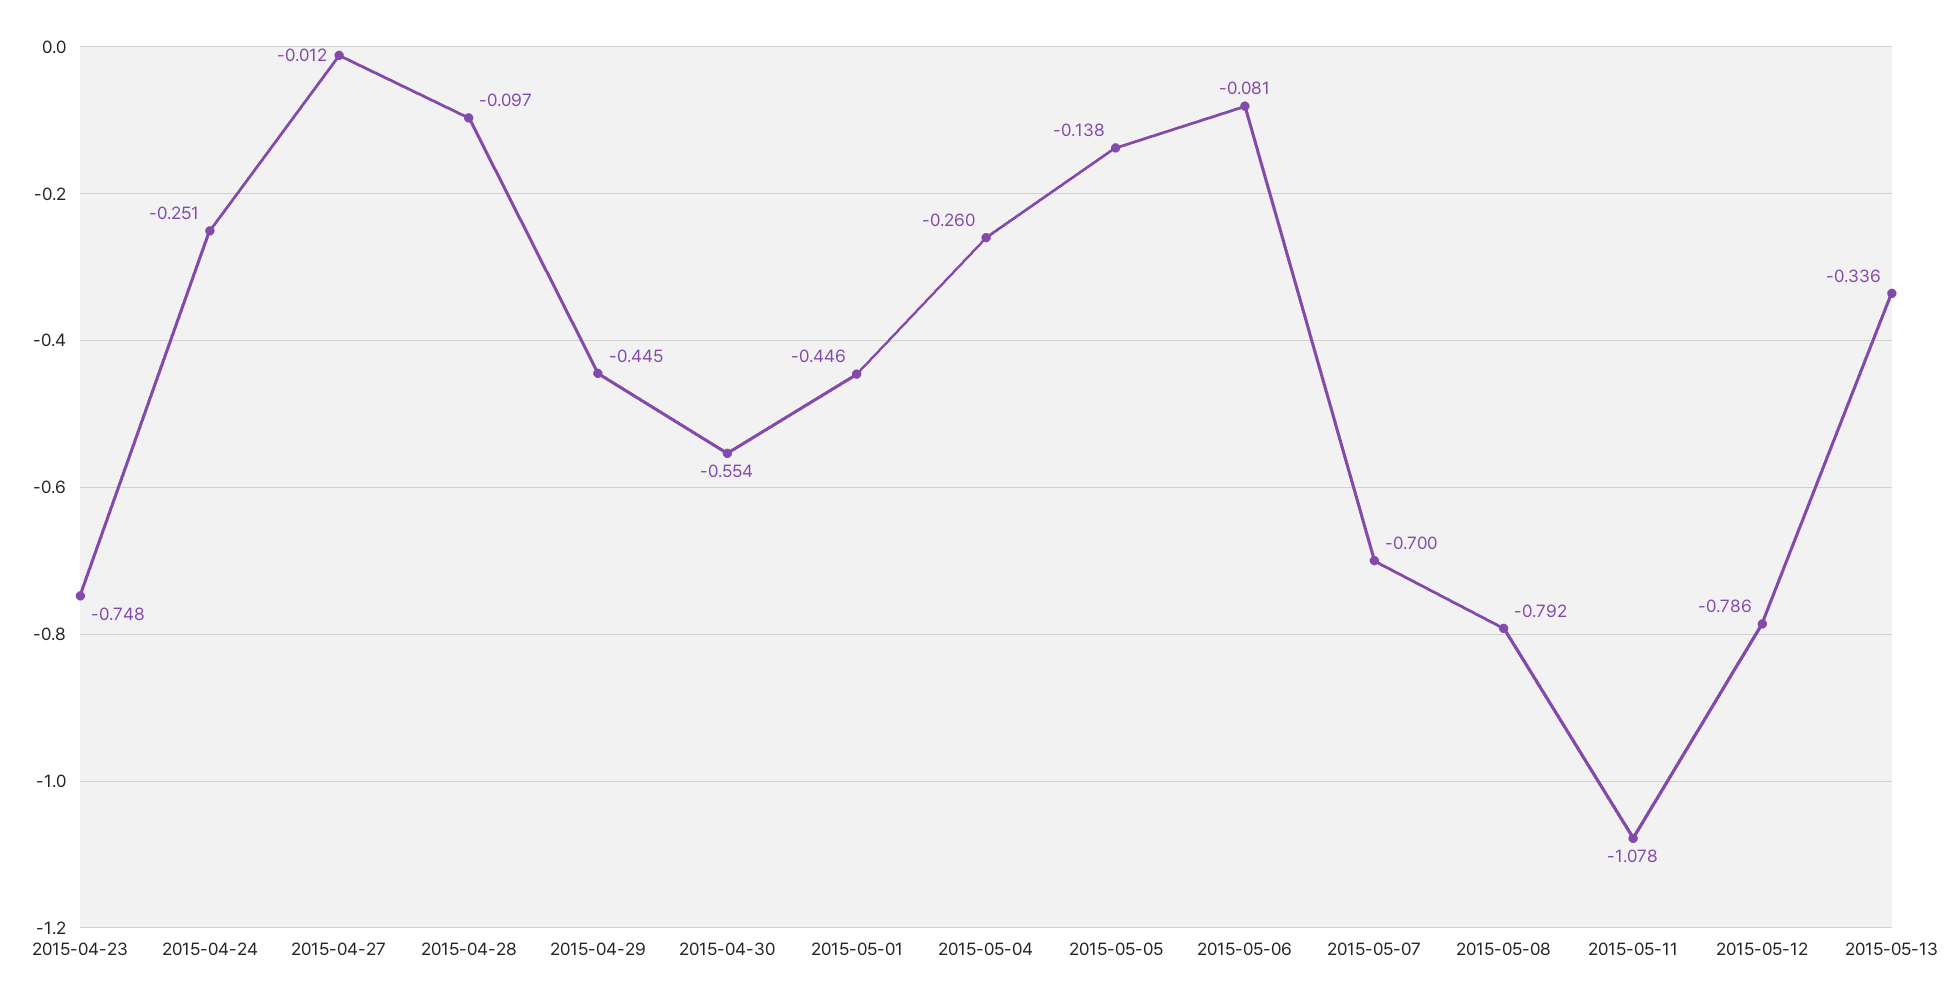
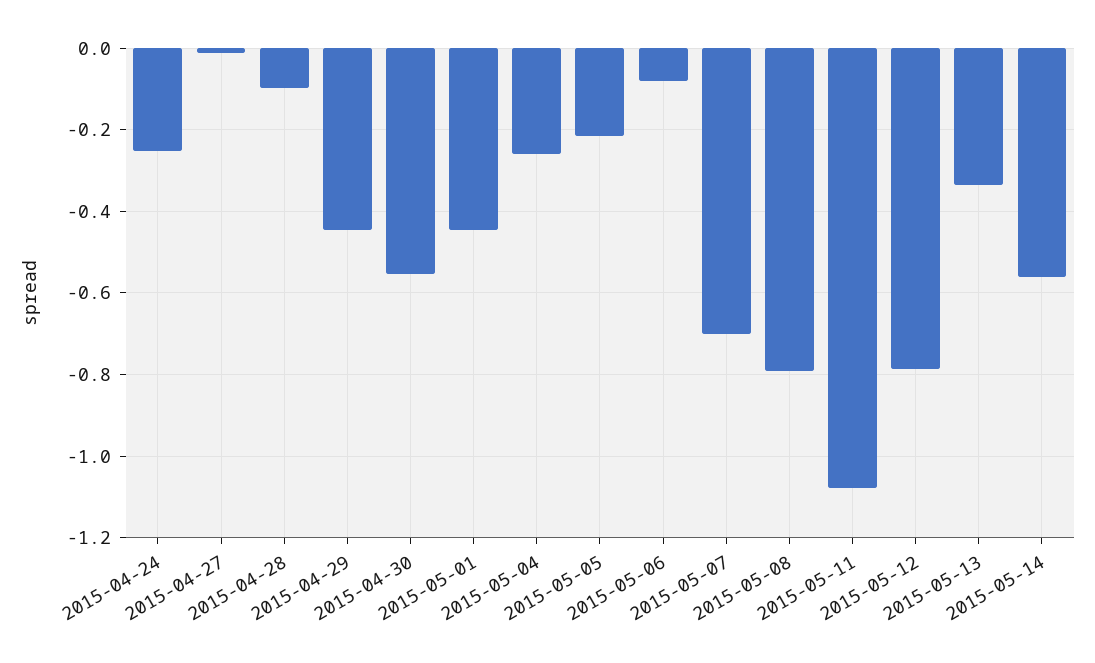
2015-04-23: -0.748 -> none
2015-05-05: -0.138 -> -0.22
2015-05-14: none -> -0.56

